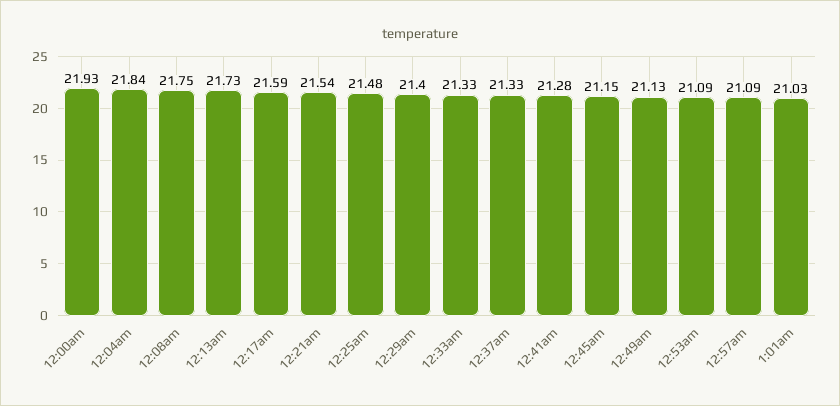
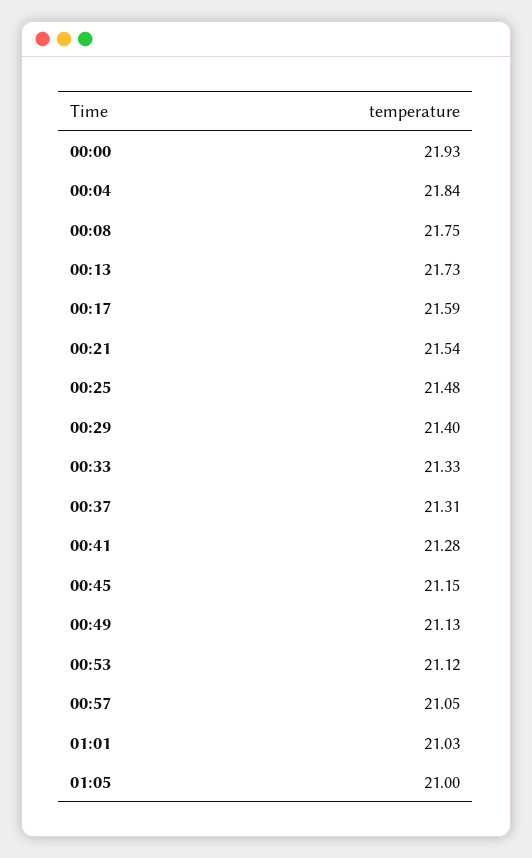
12:37am: 21.33 -> 21.31
12:53am: 21.09 -> 21.12
12:57am: 21.09 -> 21.05
01:05: none -> 21

